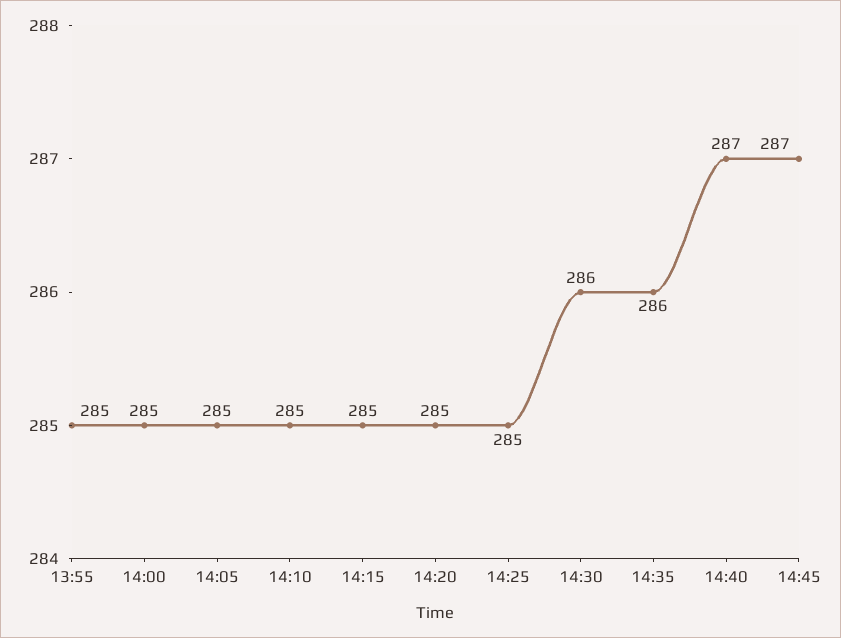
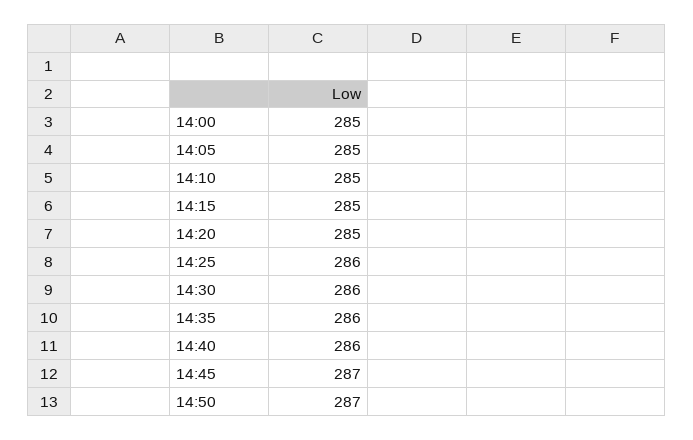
13:55: 285 -> none
14:25: 285 -> 286
14:40: 287 -> 286
14:50: none -> 287

